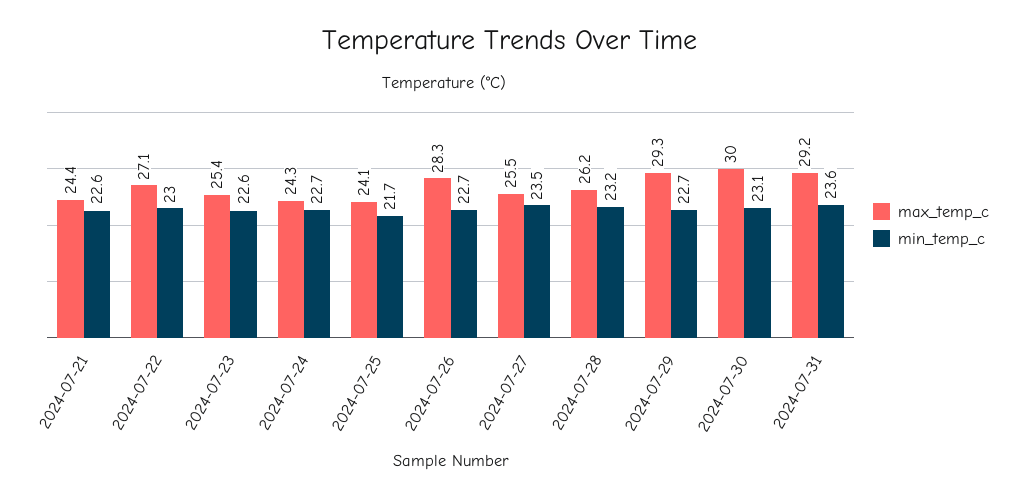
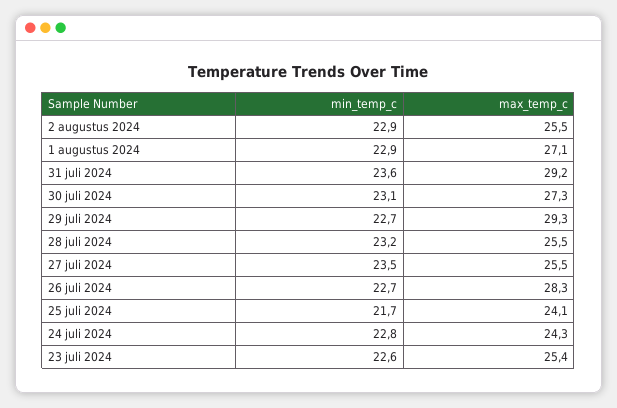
max_temp_c, 2024-07-21: 24.4 -> none
min_temp_c, 2024-07-21: 22.6 -> none
max_temp_c, 2024-07-22: 27.1 -> none
min_temp_c, 2024-07-22: 23 -> none
min_temp_c, 2024-07-24: 22.7 -> 22.8
max_temp_c, 2024-07-28: 26.2 -> 25.5
max_temp_c, 2024-07-30: 30 -> 27.3
min_temp_c, 2 augustus 2024: none -> 22.9
max_temp_c, 2 augustus 2024: none -> 25.5
min_temp_c, 1 augustus 2024: none -> 22.9
max_temp_c, 1 augustus 2024: none -> 27.1

